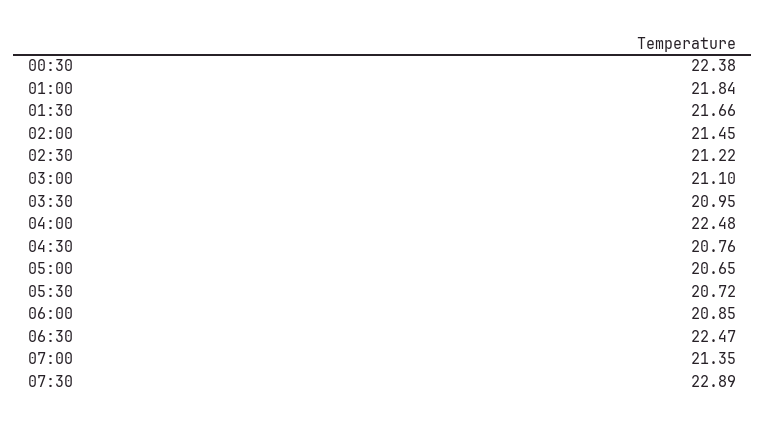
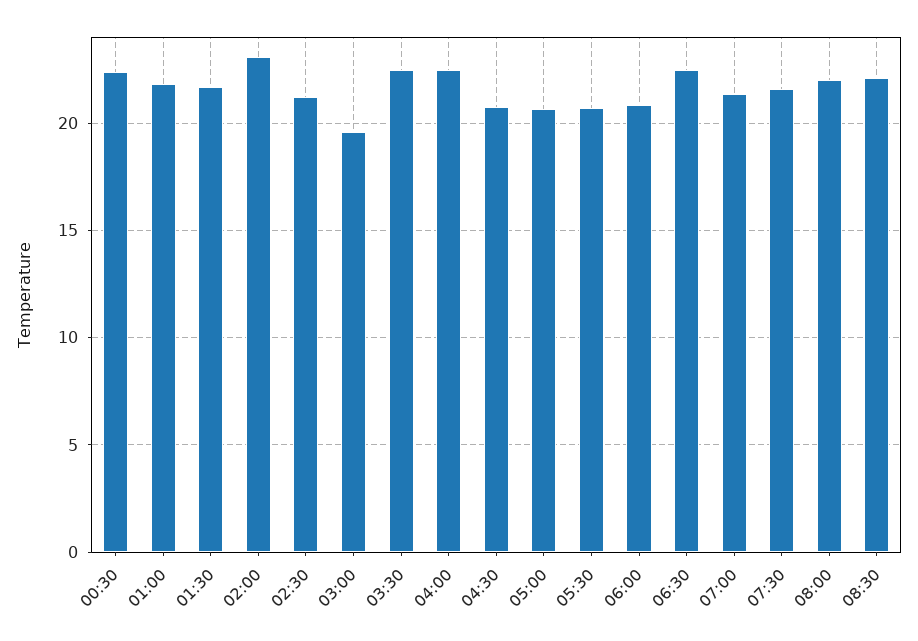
02:00: 21.45 -> 23
03:00: 21.1 -> 19.5
03:30: 20.95 -> 22.5
07:30: 22.89 -> 21.5
08:00: none -> 22
08:30: none -> 22

